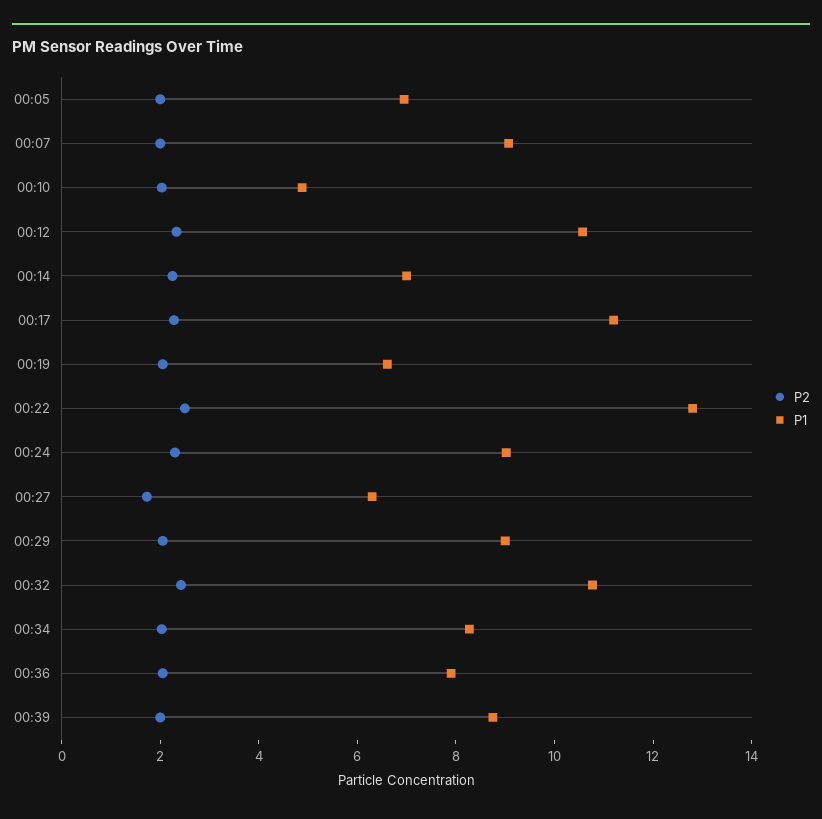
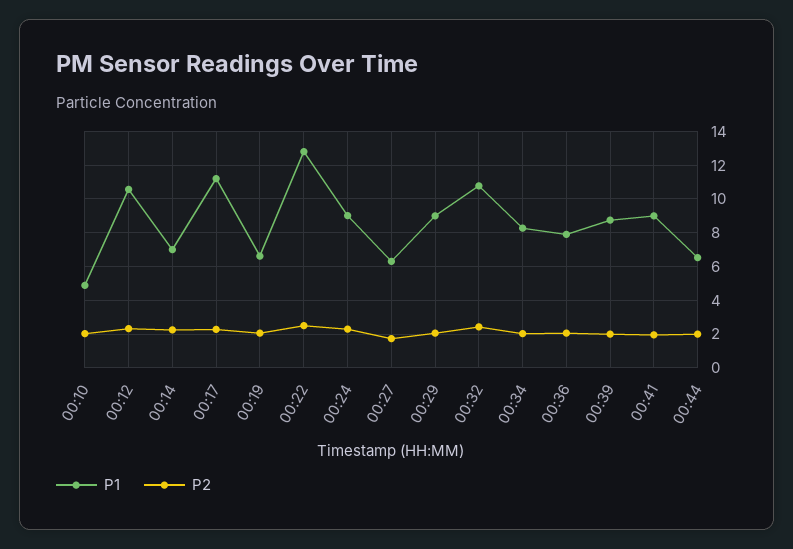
P2, 00:05: 2 -> none
P1, 00:05: 7 -> none
P2, 00:07: 2 -> none
P1, 00:07: 9 -> none
P1, 00:41: none -> 9
P2, 00:41: none -> 2
P1, 00:44: none -> 6.5
P2, 00:44: none -> 2

